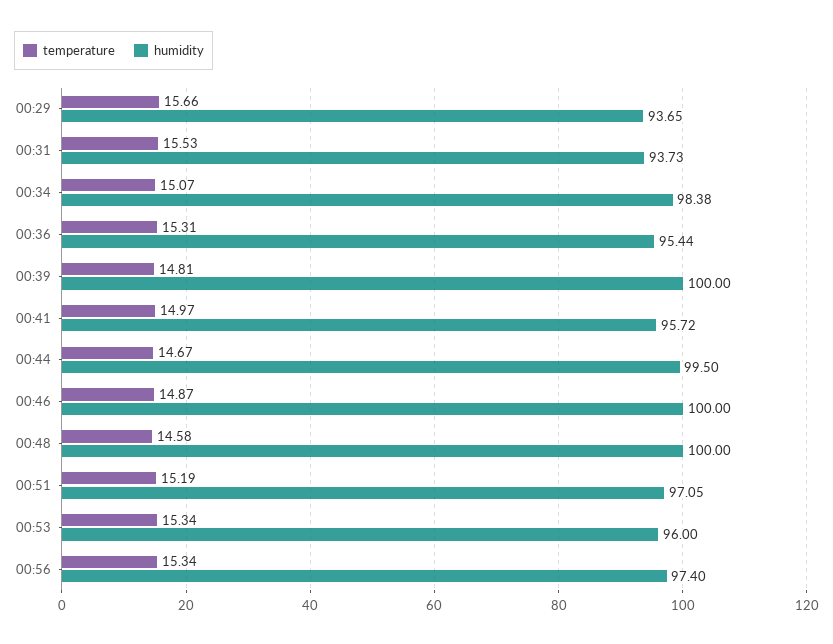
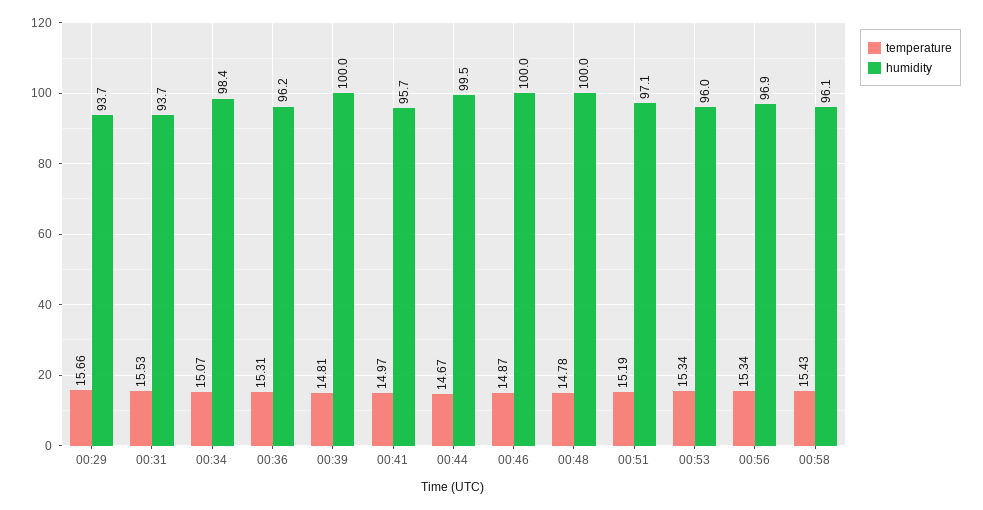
humidity, 00:36: 95.44 -> 96.2
temperature, 00:48: 14.58 -> 14.78
humidity, 00:56: 97.4 -> 96.9
temperature, 00:58: none -> 15.43
humidity, 00:58: none -> 96.1

